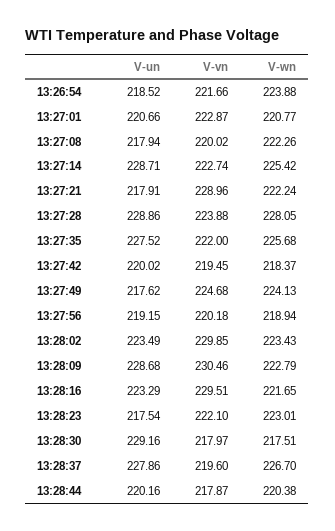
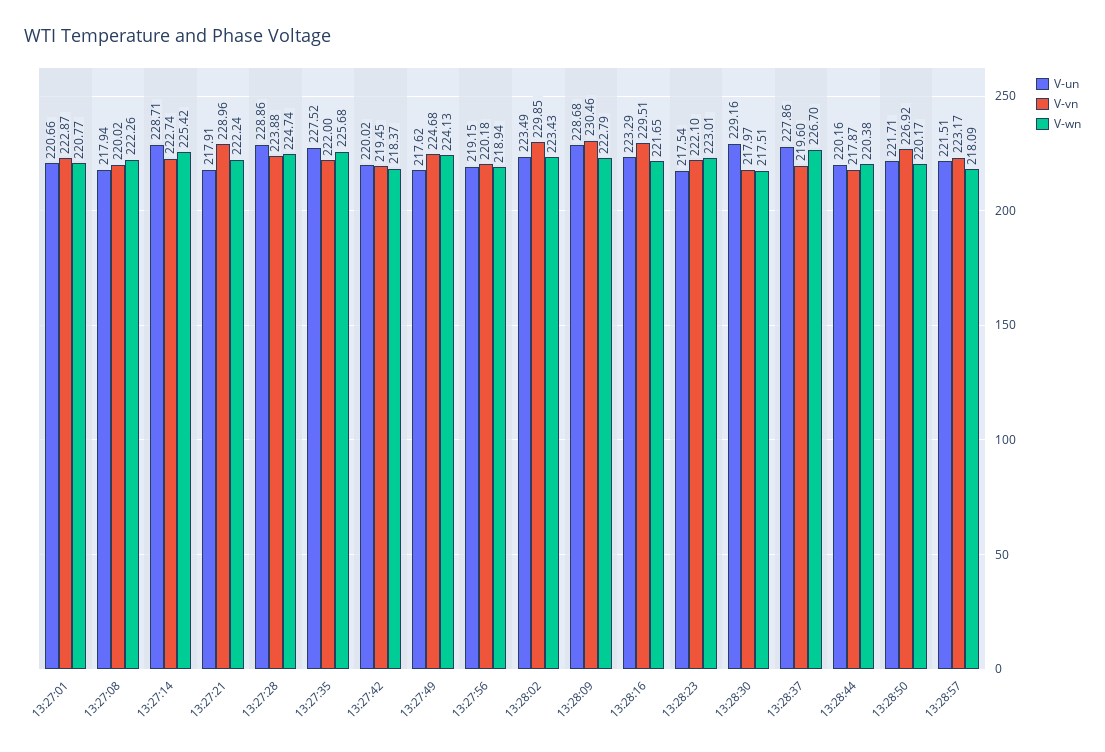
V-un, 13:26:54: 218.52 -> none
V-vn, 13:26:54: 221.66 -> none
V-wn, 13:26:54: 223.88 -> none
V-wn, 13:27:28: 228.05 -> 224.74
V-un, 13:28:50: none -> 221.71
V-vn, 13:28:50: none -> 226.92
V-wn, 13:28:50: none -> 220.17
V-un, 13:28:57: none -> 221.51
V-vn, 13:28:57: none -> 223.17
V-wn, 13:28:57: none -> 218.09

